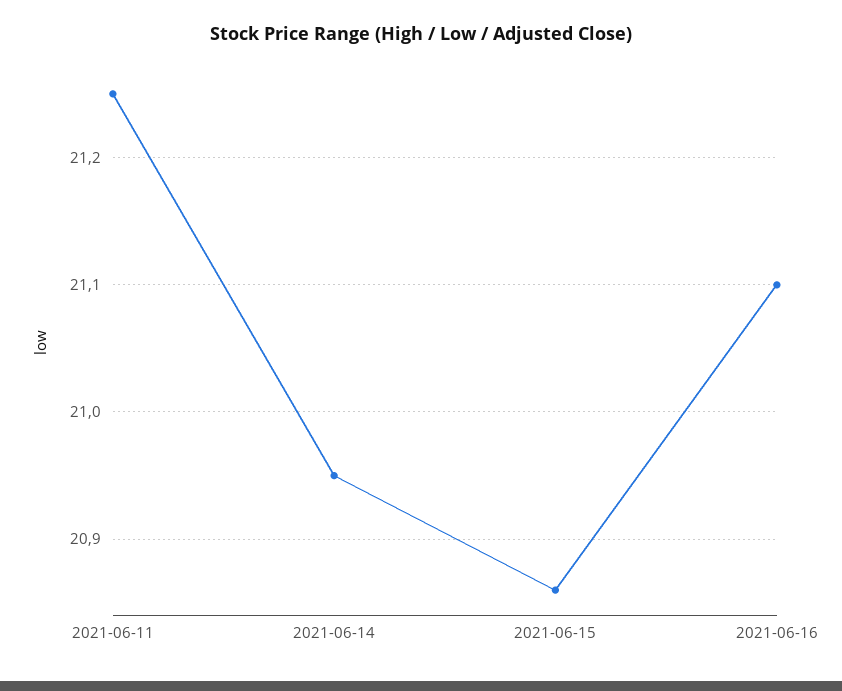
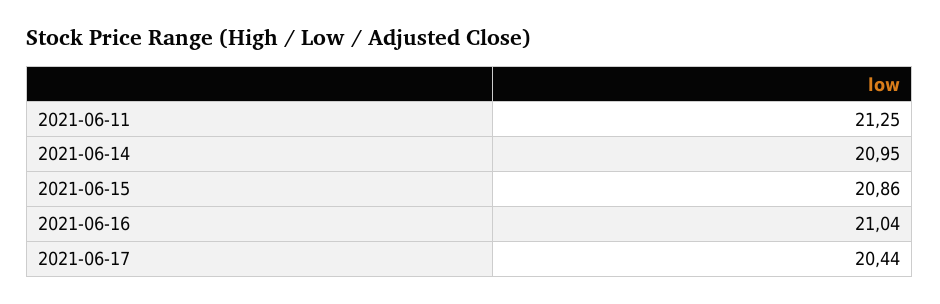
2021-06-16: 21.1 -> 21.04
2021-06-17: none -> 20.44

